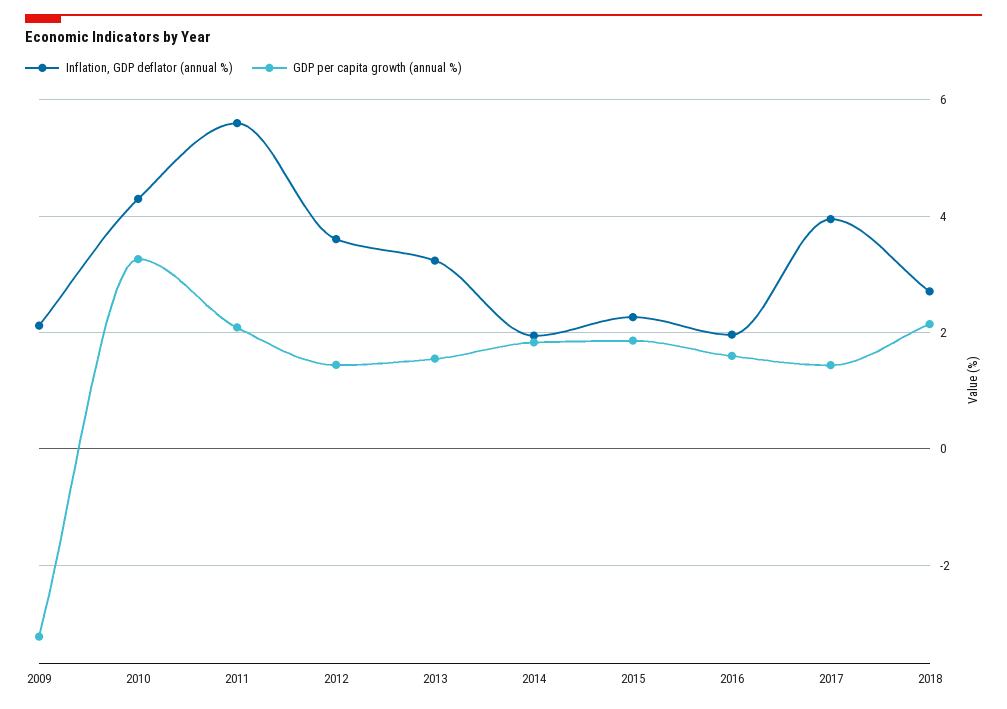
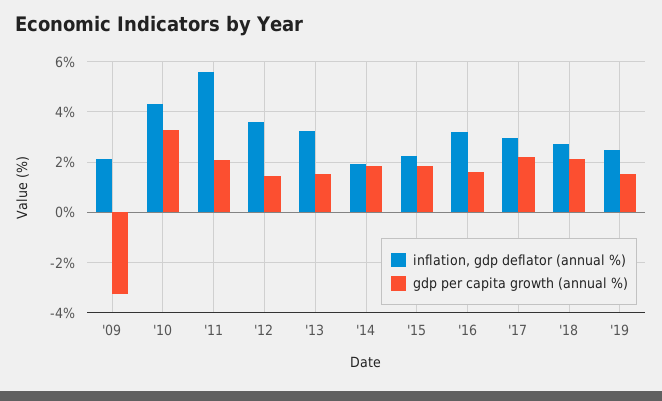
Inflation, GDP deflator (annual %), 2016: 2 -> 3.25
Inflation, GDP deflator (annual %), 2017: 4 -> 3
GDP per capita growth (annual %), 2017: 1.4 -> 2.25
Inflation, GDP deflator (annual %), '19: none -> 2.5
GDP per capita growth (annual %), '19: none -> 1.5

